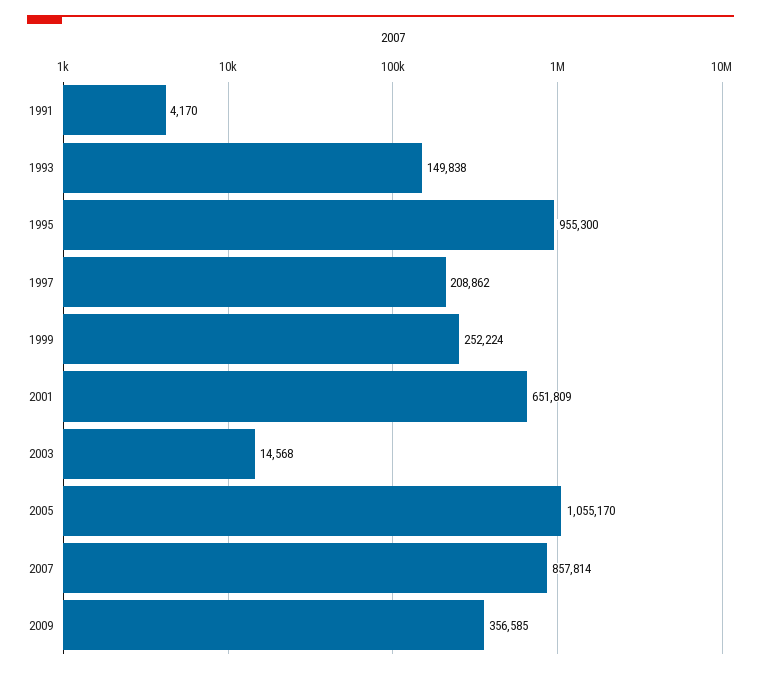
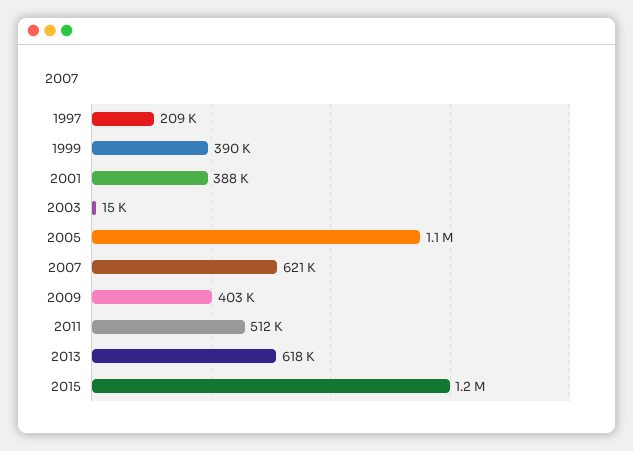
1991: 4170 -> none
1993: 149838 -> none
1995: 955300 -> none
1999: 252224 -> 390000
2001: 651809 -> 388000
2007: 857814 -> 621000
2009: 356585 -> 403000
2011: none -> 512000
2013: none -> 618000
2015: none -> 1200000

